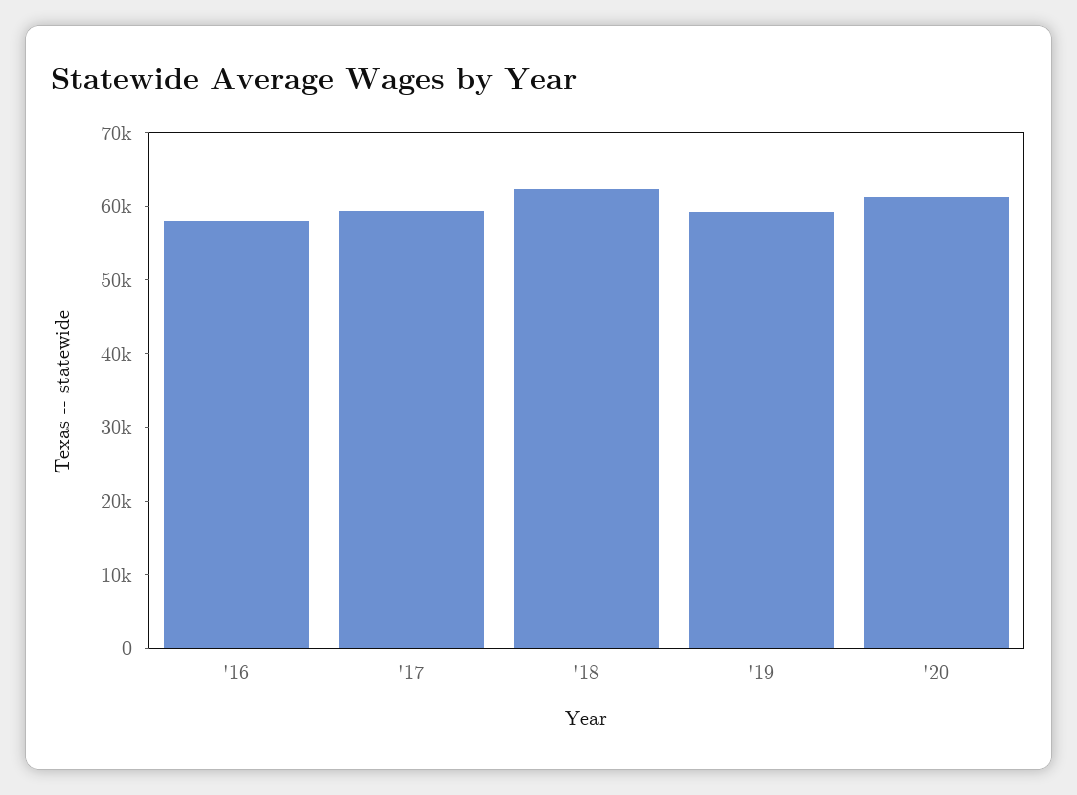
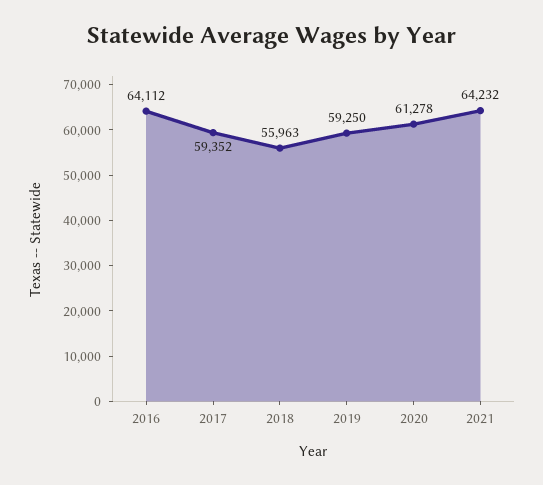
'16: 58000 -> 64112
'18: 62000 -> 55963
2021: none -> 64232

